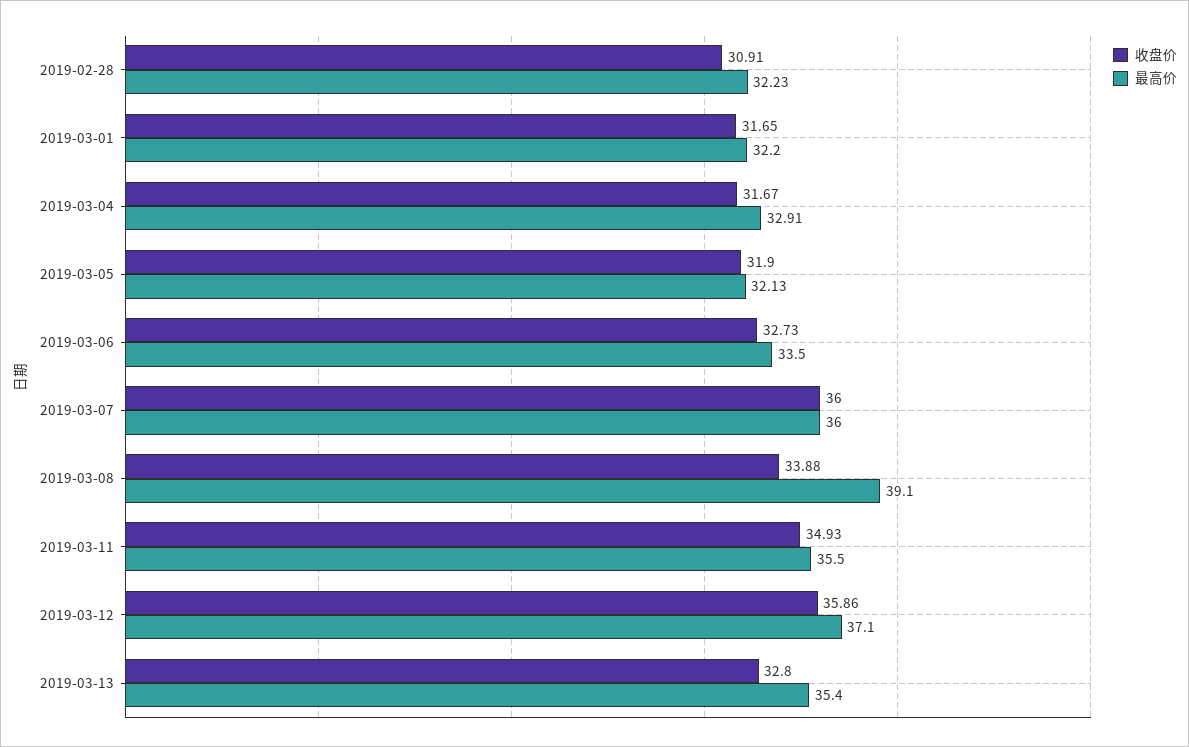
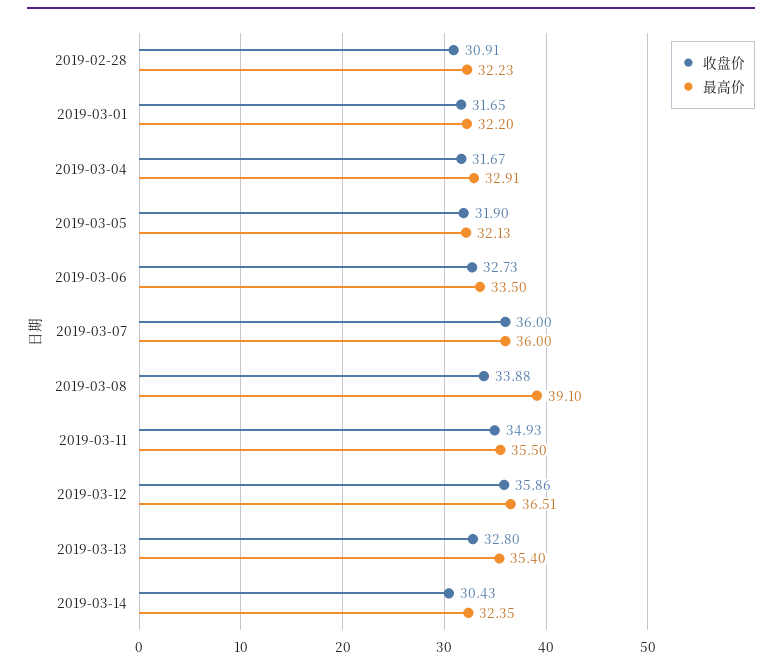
最高价, 2019-03-12: 37.1 -> 36.51
收盘价, 2019-03-14: none -> 30.43
最高价, 2019-03-14: none -> 32.35

